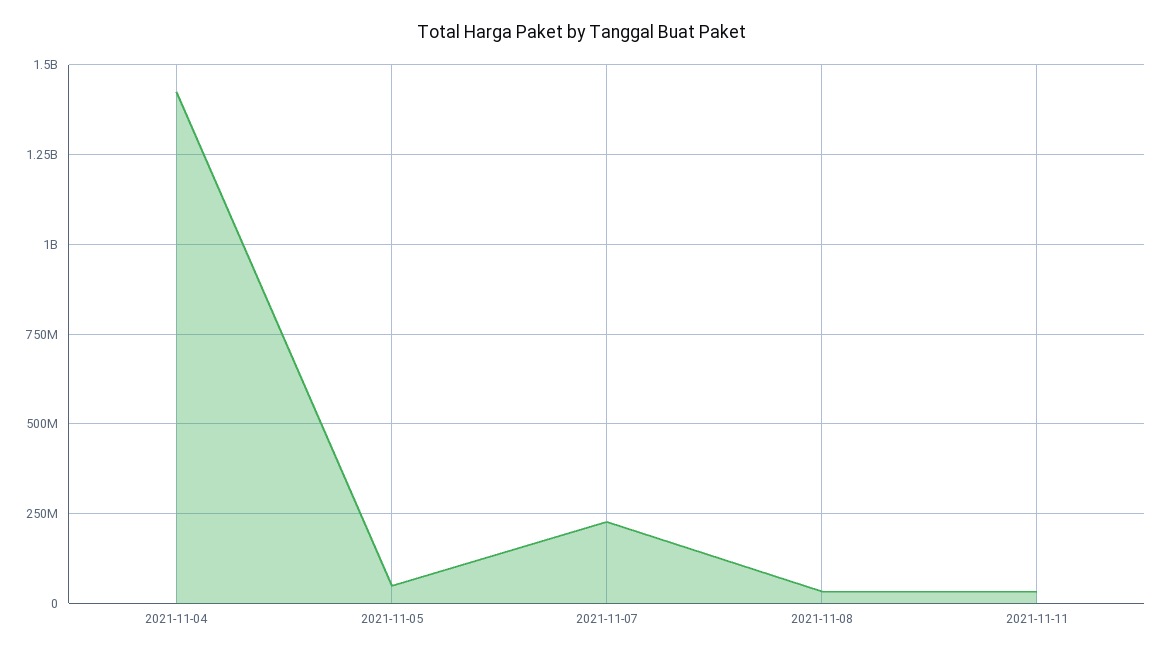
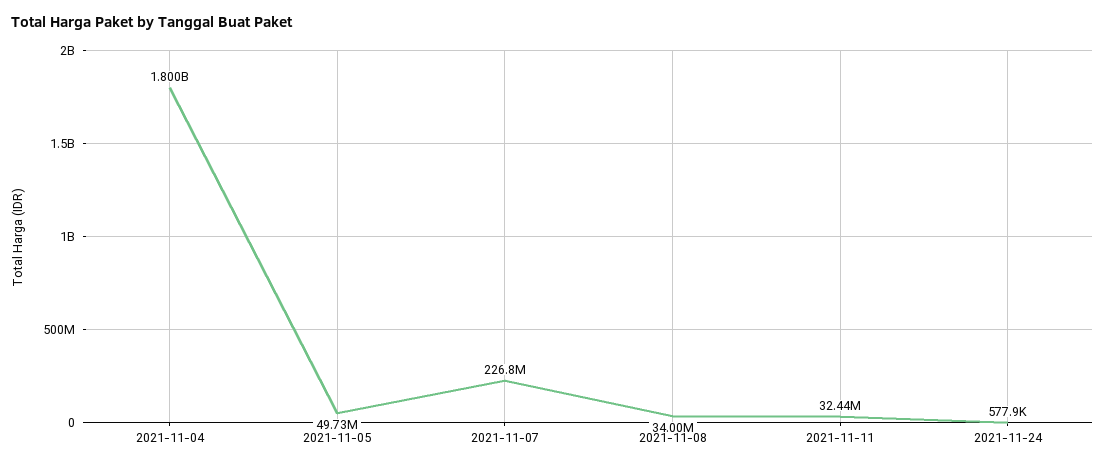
2021-11-04: 1425000000 -> 1800000000
2021-11-24: none -> 577900

